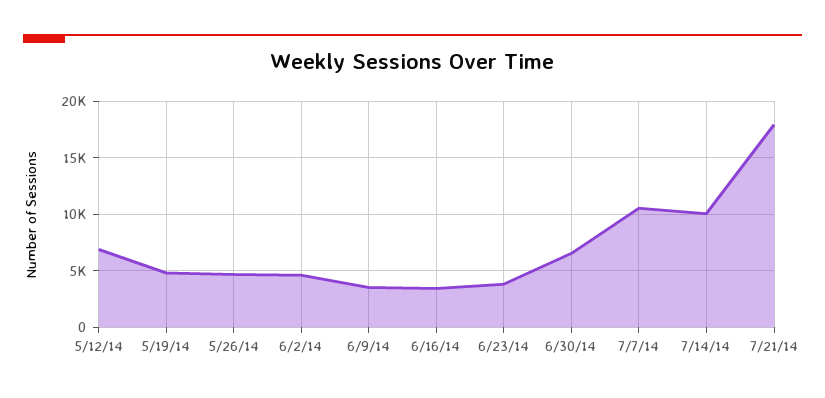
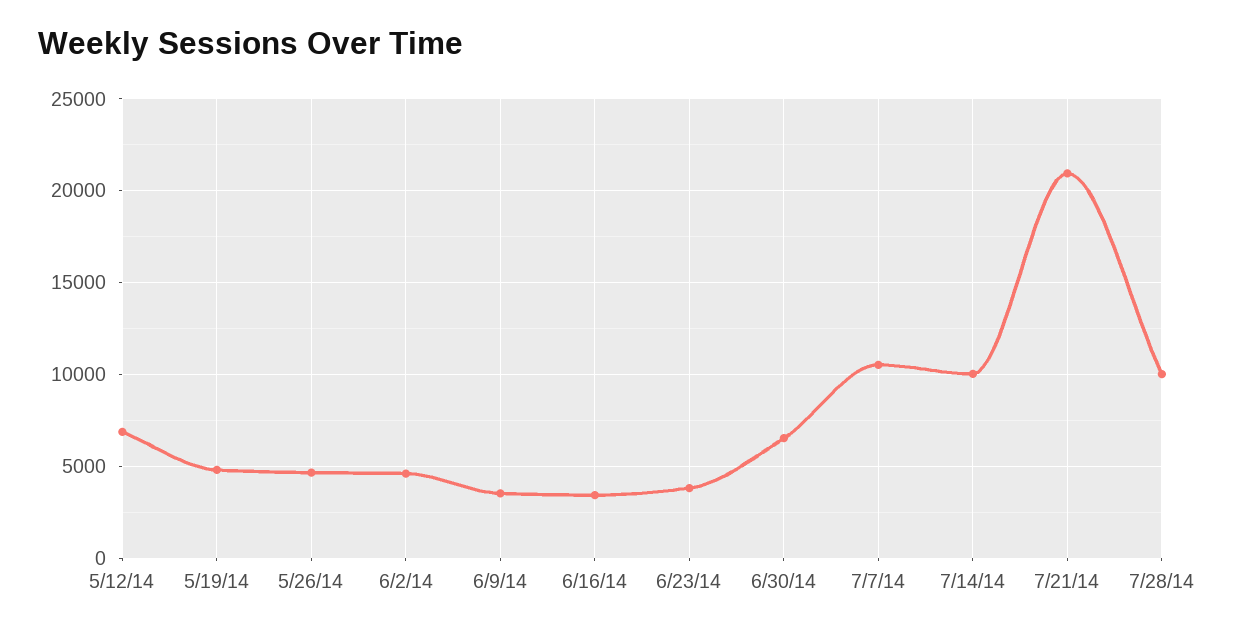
7/21/14: 18000 -> 21000
7/28/14: none -> 10000

